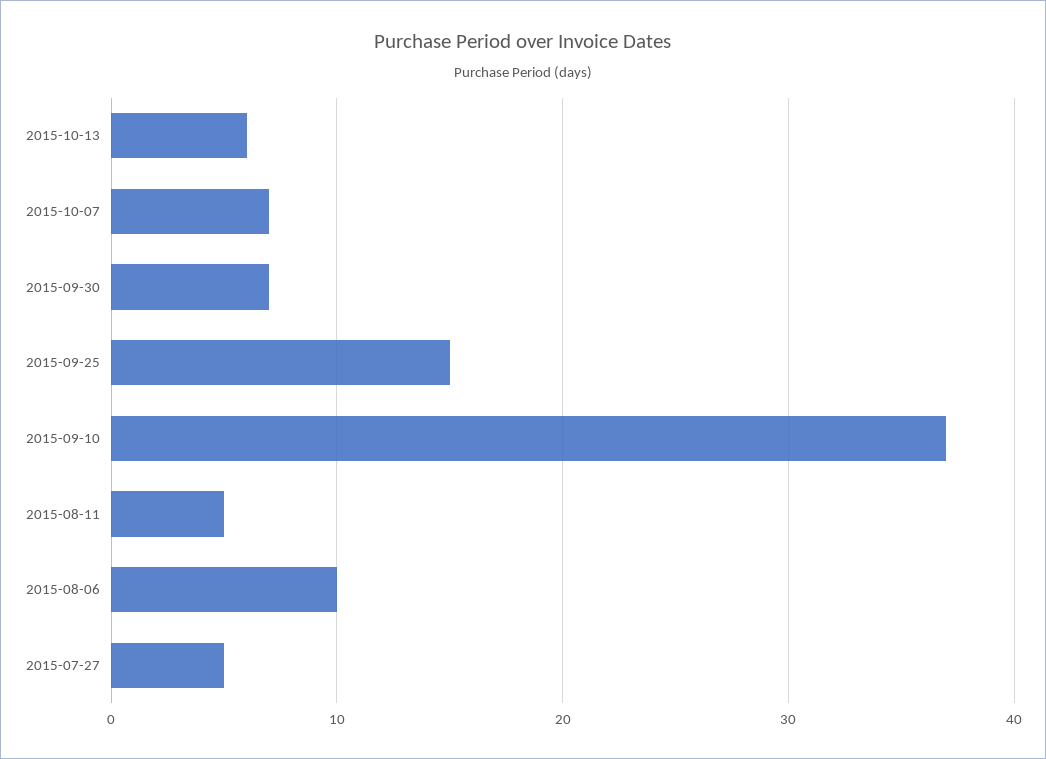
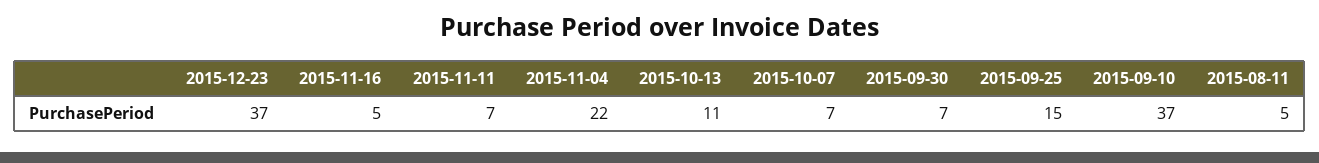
2015-10-13: 6 -> 11
2015-08-06: 10 -> none
2015-07-27: 5 -> none
2015-12-23: none -> 37
2015-11-16: none -> 5
2015-11-11: none -> 7
2015-11-04: none -> 22

